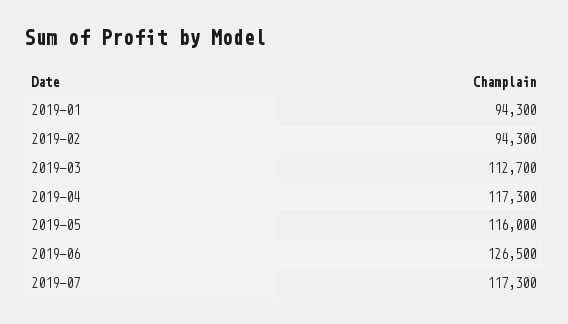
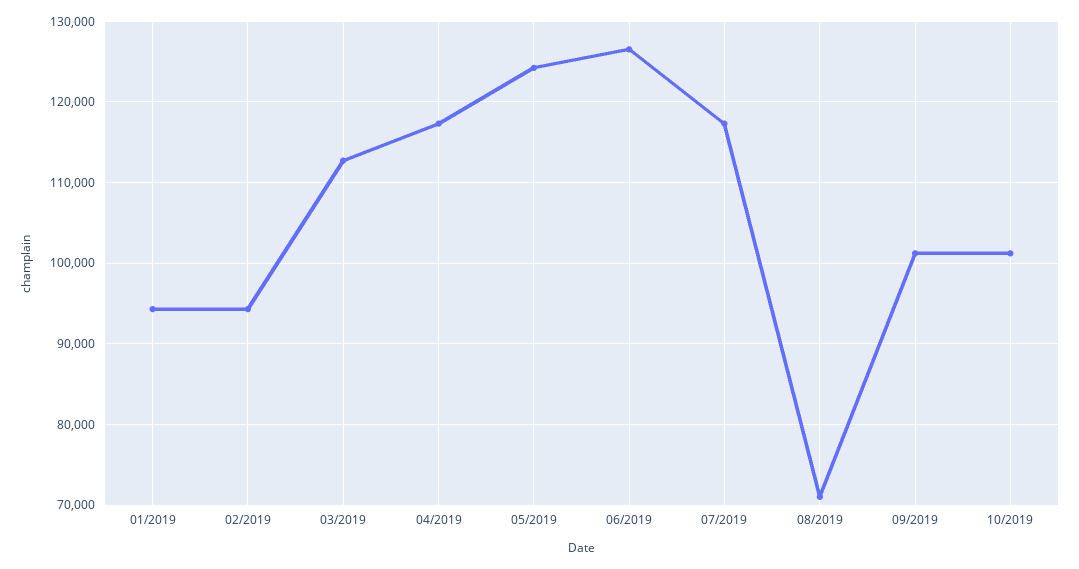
2019-05: 116000 -> 124000
08/2019: none -> 71000
09/2019: none -> 101000
10/2019: none -> 101000

